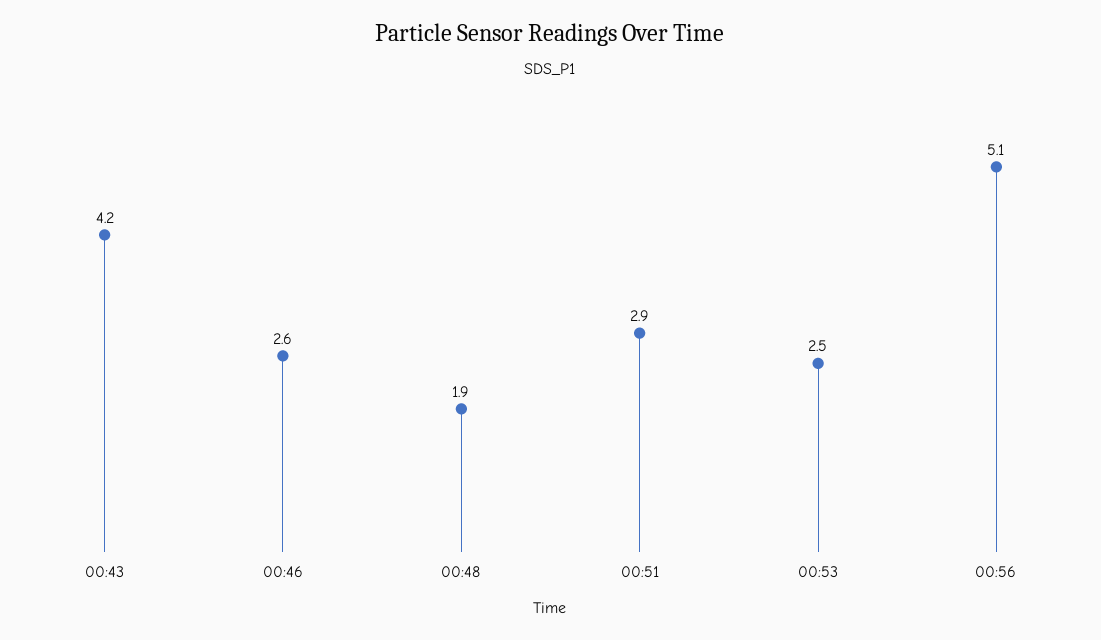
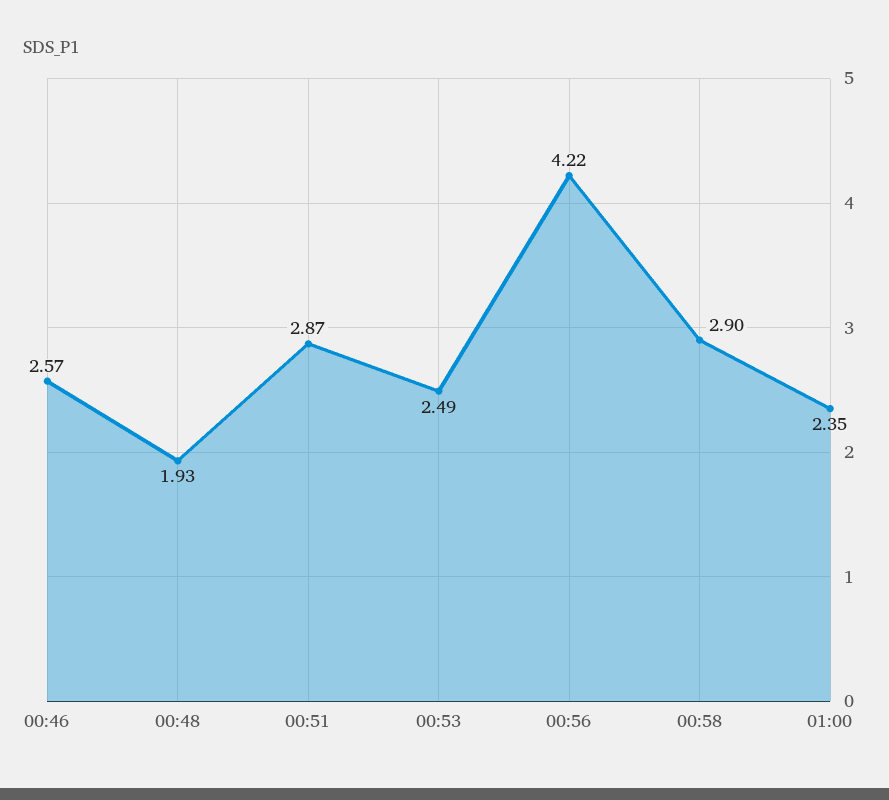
00:43: 4.2 -> none
00:56: 5.1 -> 4.22
00:58: none -> 2.9
01:00: none -> 2.35

